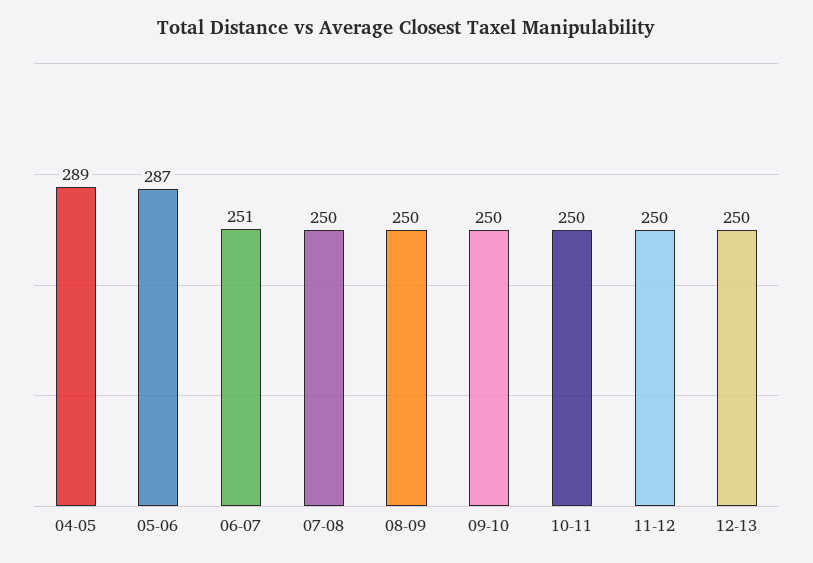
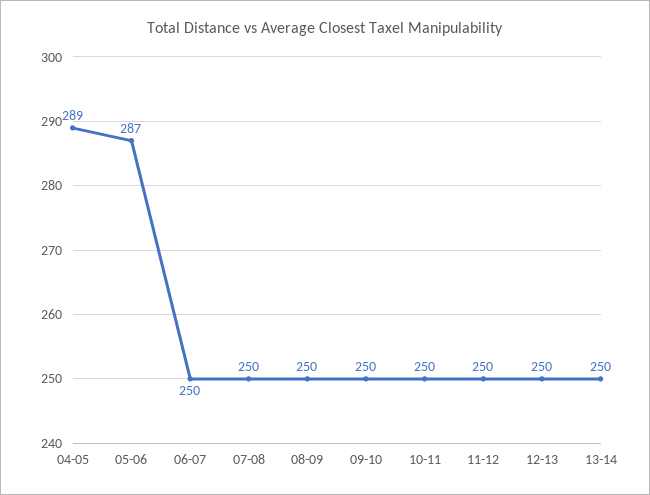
06-07: 251 -> 250
13-14: none -> 250

